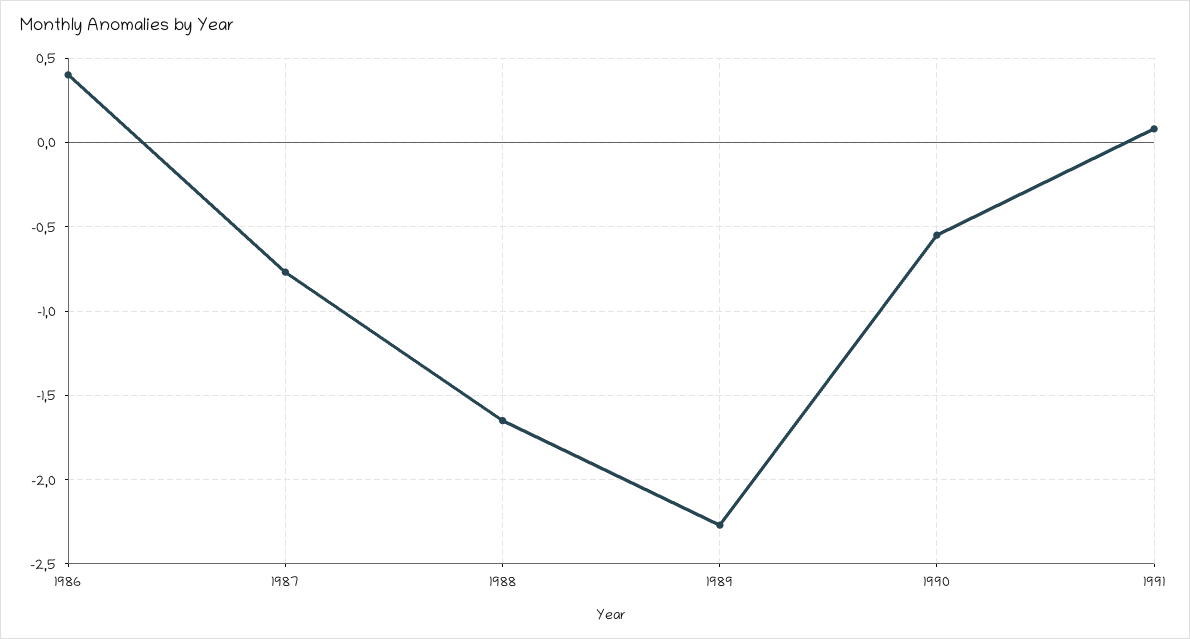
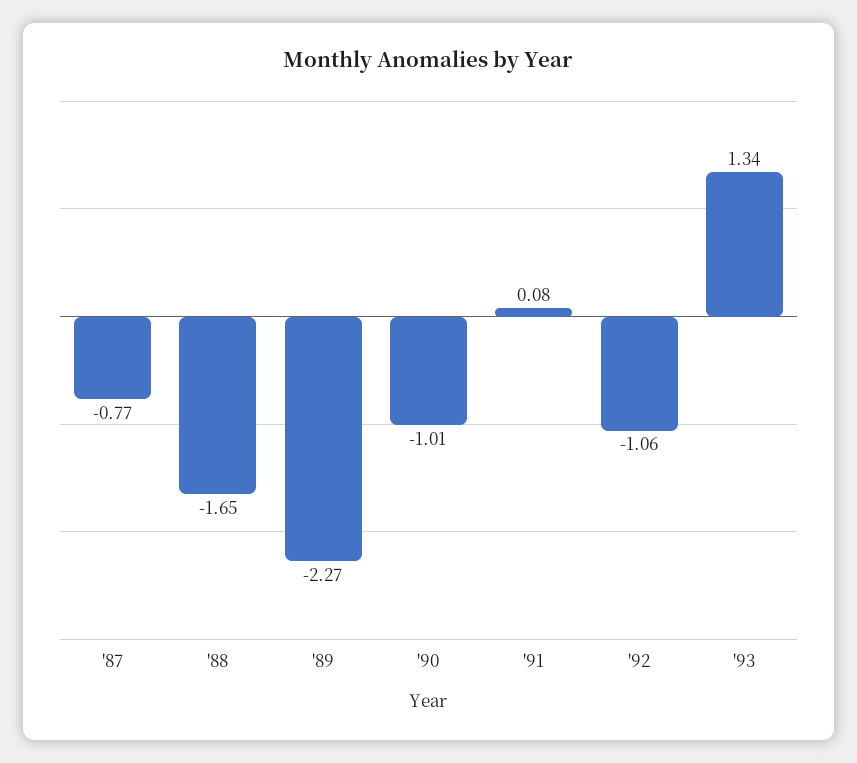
1986: 0.4 -> none
1990: -0.55 -> -1.01
'92: none -> -1.06
'93: none -> 1.34

